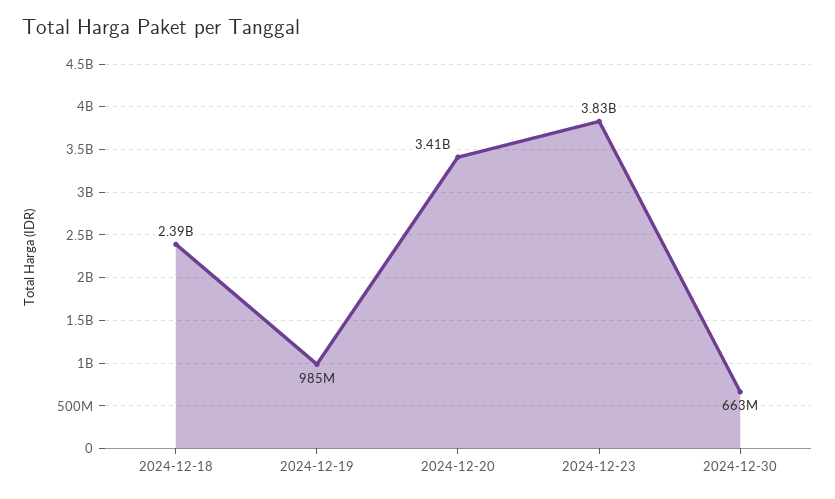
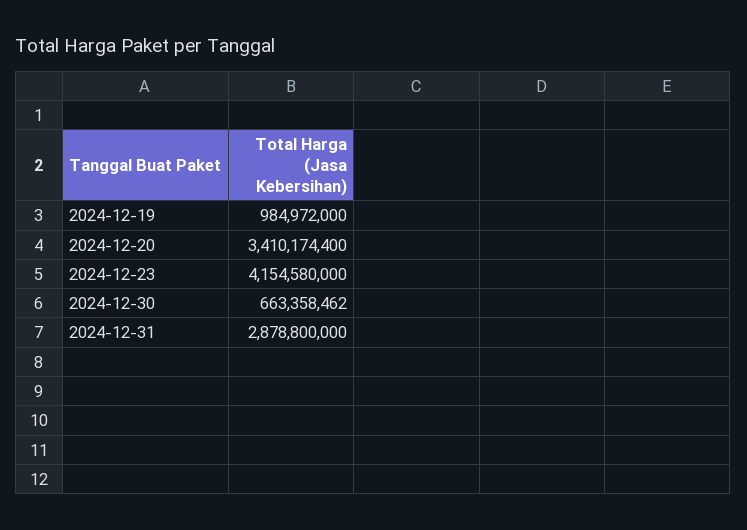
2024-12-18: 2390000000 -> none
2024-12-23: 3830000000 -> 4154580000
2024-12-31: none -> 2878800000

